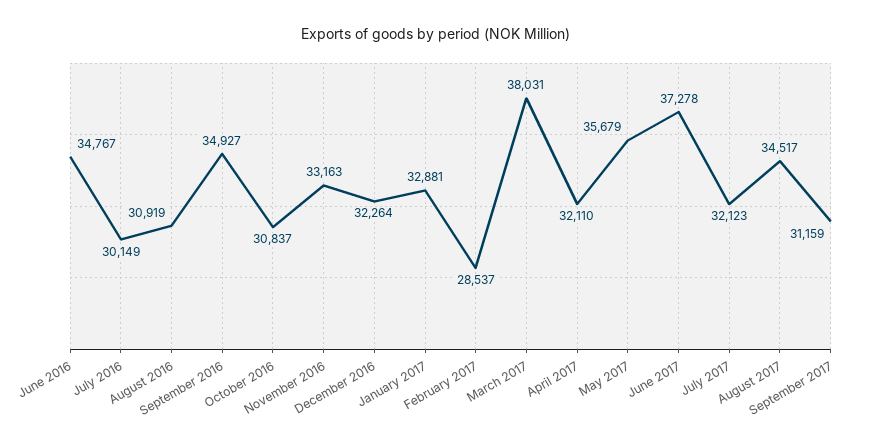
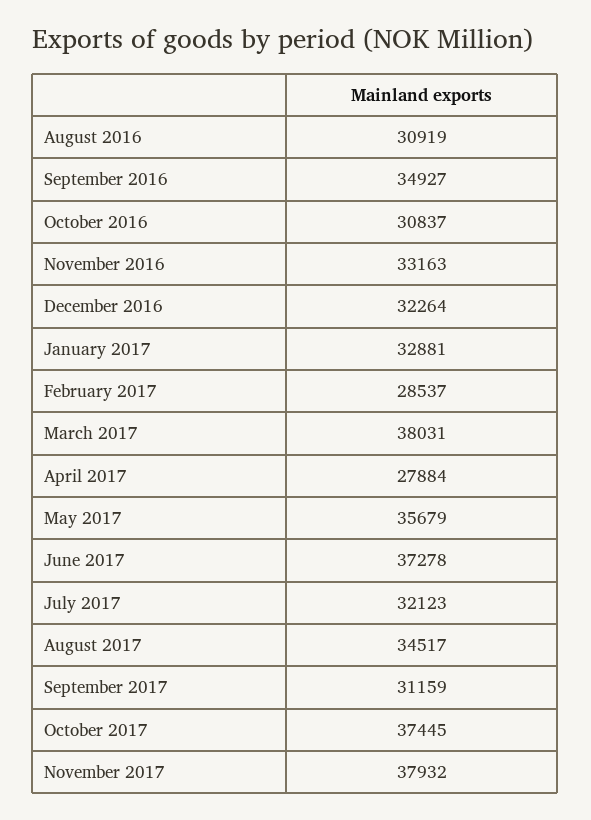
June 2016: 34767 -> none
July 2016: 30149 -> none
April 2017: 32110 -> 27884
October 2017: none -> 37445
November 2017: none -> 37932

